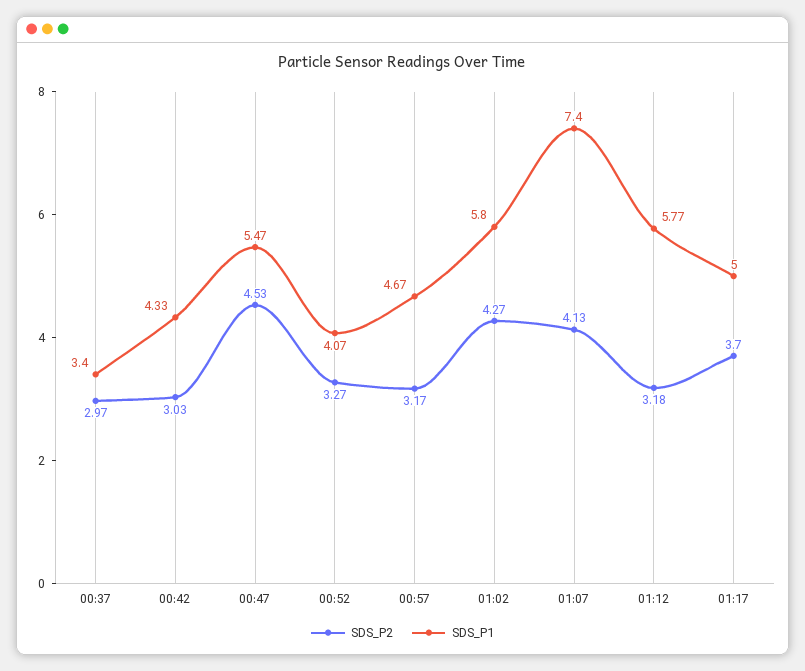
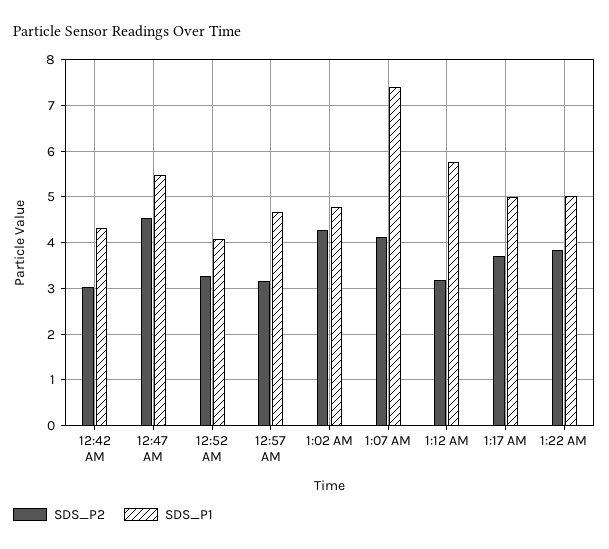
SDS_P2, 00:37: 2.97 -> none
SDS_P1, 00:37: 3.4 -> none
SDS_P1, 01:02: 5.8 -> 4.8
SDS_P2, 1:22 AM: none -> 3.8
SDS_P1, 1:22 AM: none -> 5

